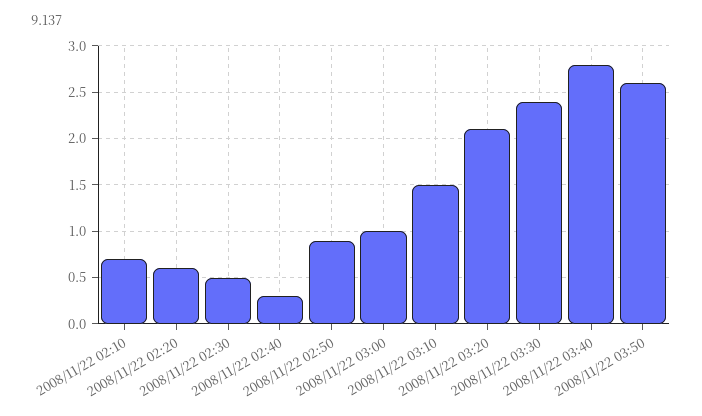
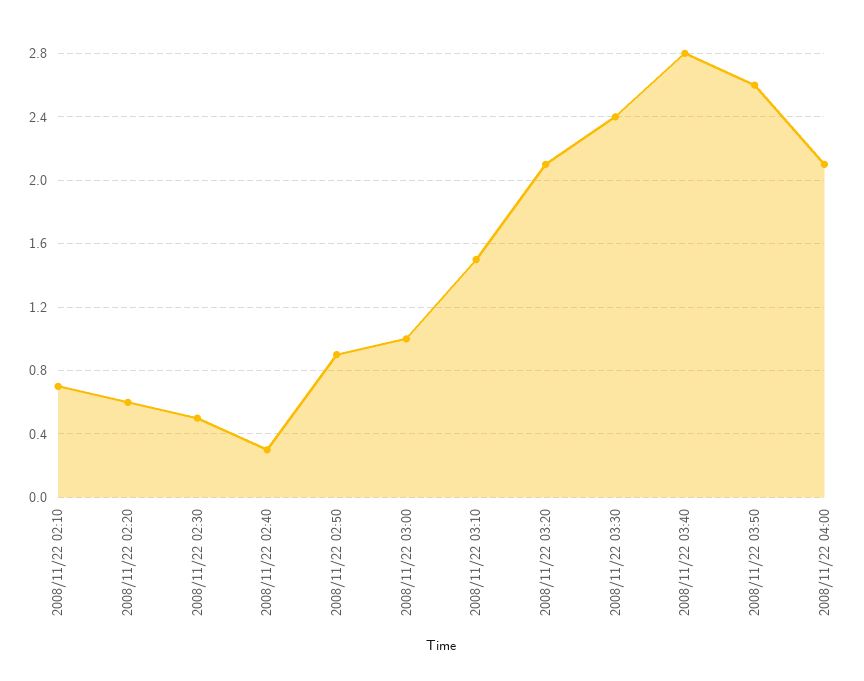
2008/11/22 04:00: none -> 2.1

